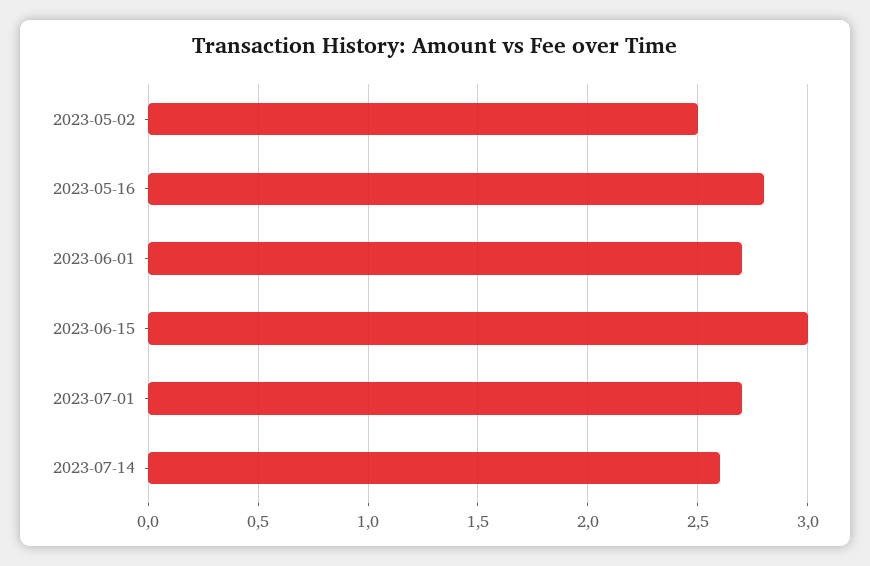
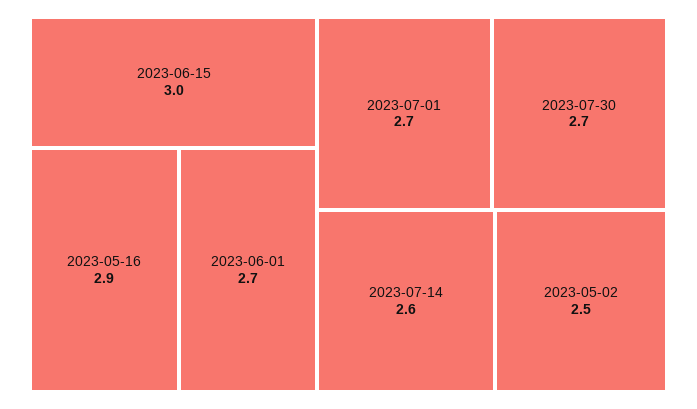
2023-05-16: 2.8 -> 2.9
2023-07-30: none -> 2.7

